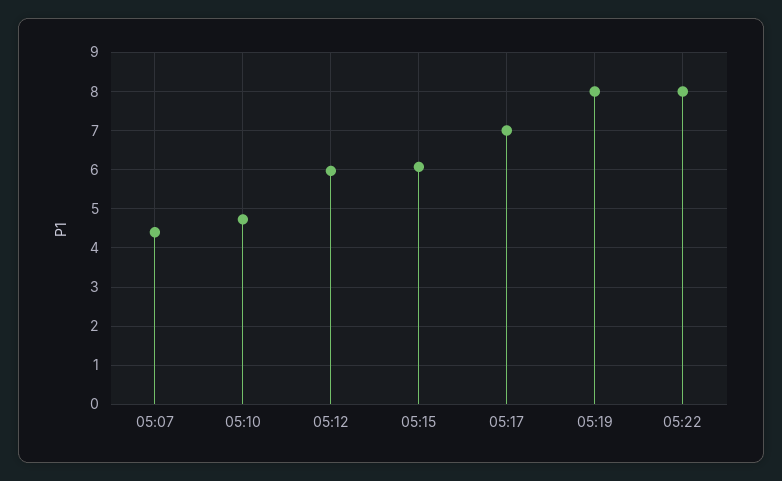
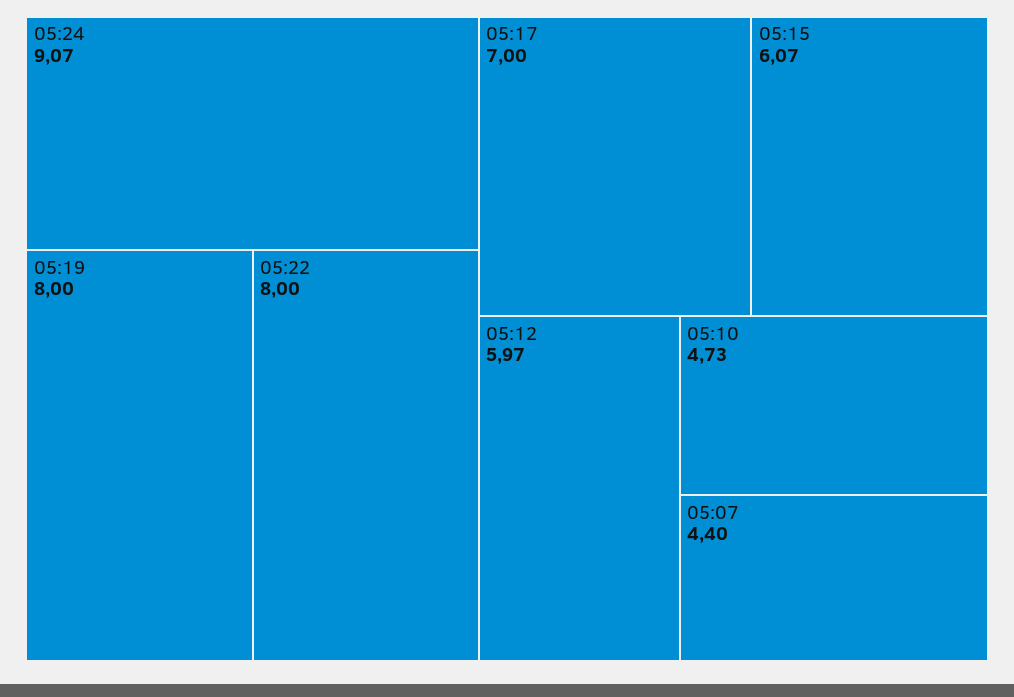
05:24: none -> 9.07

